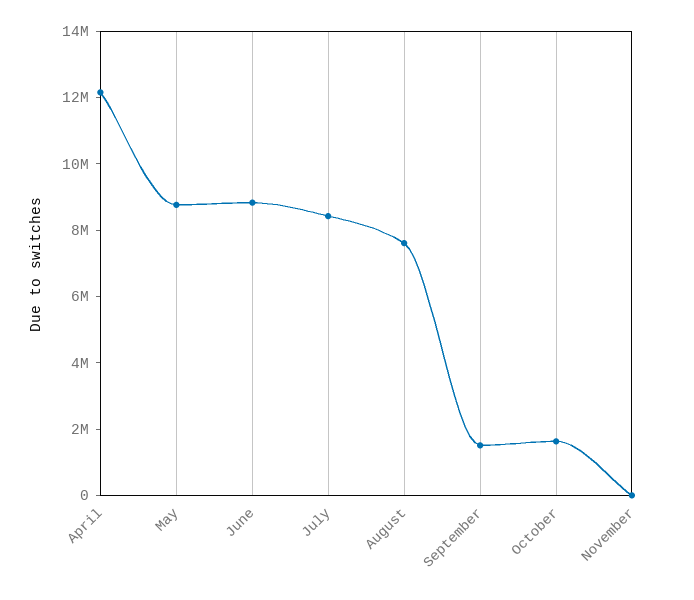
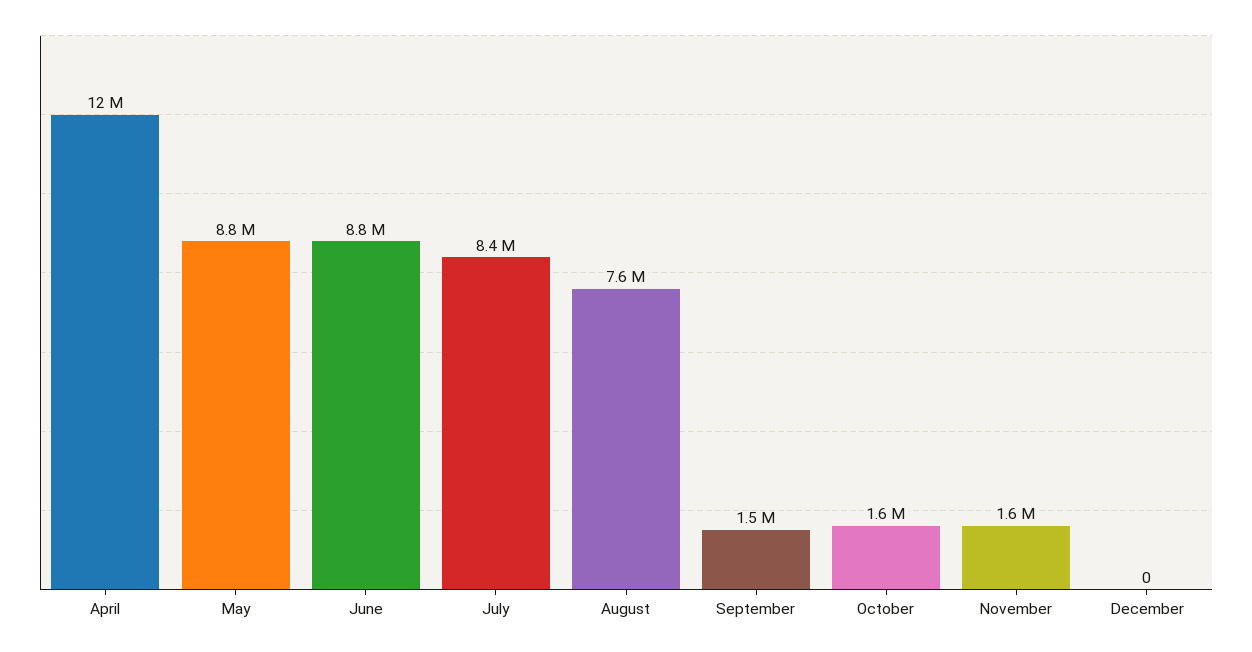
November: 0 -> 1600000
December: none -> 0

